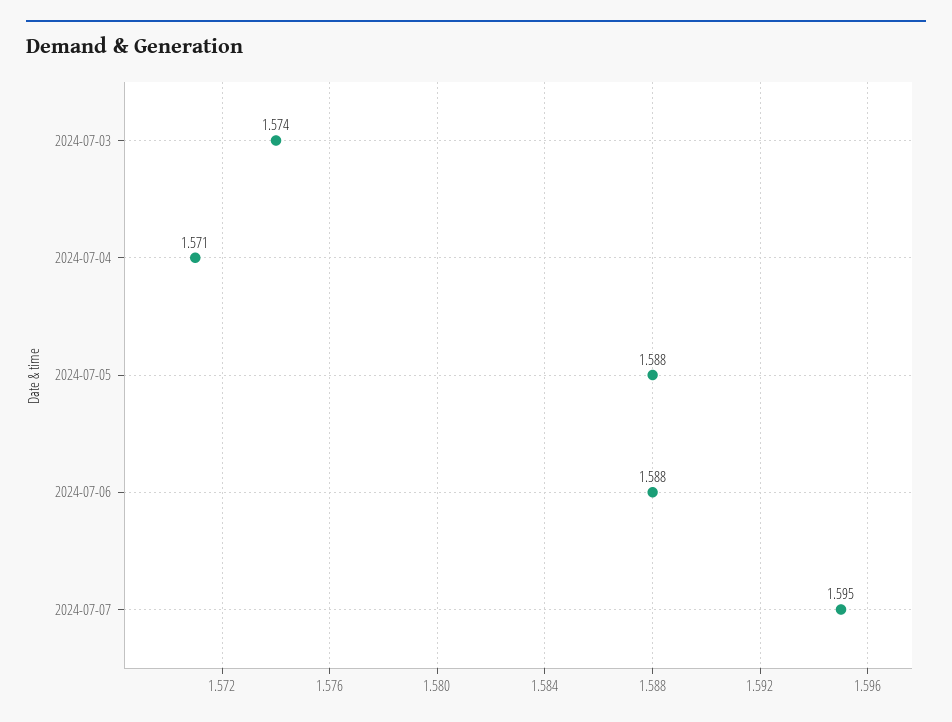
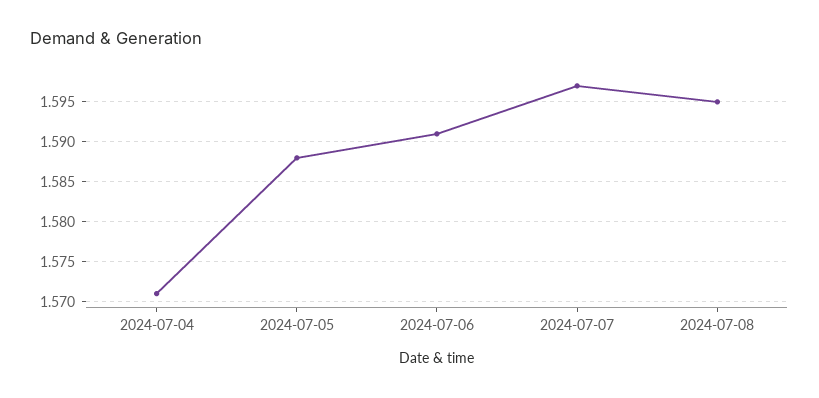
2024-07-03: 1.574 -> none
2024-07-06: 1.588 -> 1.591
2024-07-07: 1.595 -> 1.597
2024-07-08: none -> 1.595

